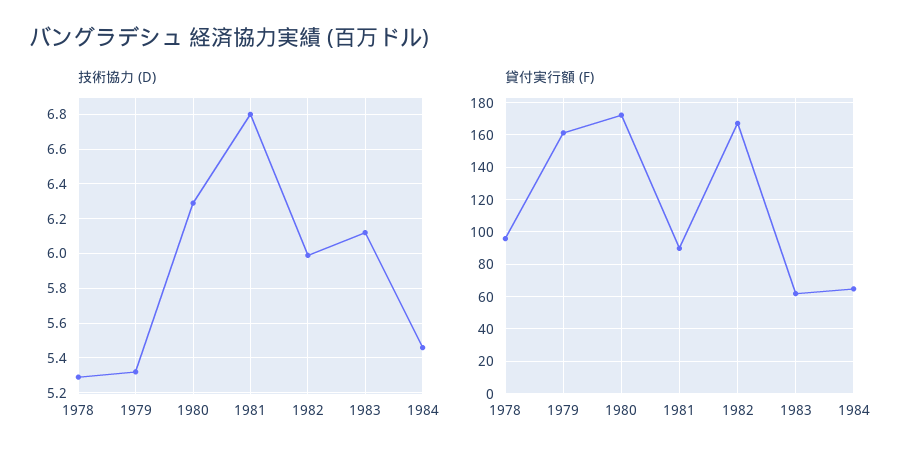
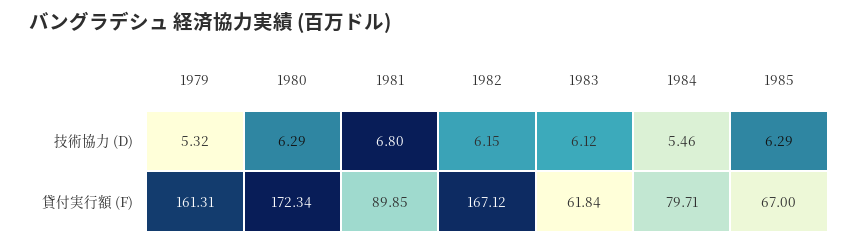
技術協力 (D), 1978: 5.3 -> none
技術協力 (D), 1982: 6 -> 6.15
貸付実行額 (F), 1978: 95 -> none
貸付実行額 (F), 1984: 65 -> 79.71
技術協力 (D), 1985: none -> 6.29
貸付実行額 (F), 1985: none -> 67

